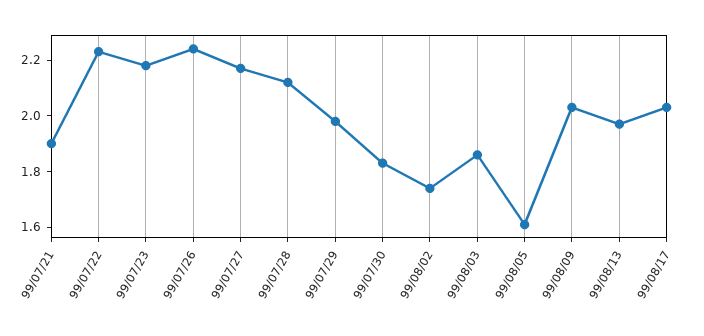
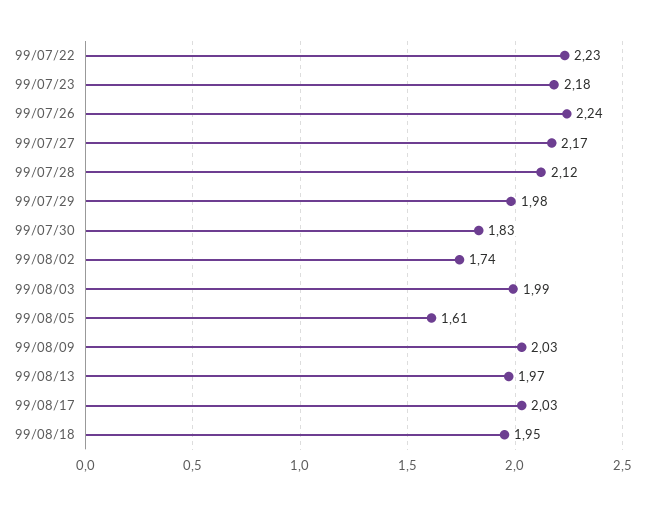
99/07/21: 1.9 -> none
99/08/03: 1.85 -> 1.99
99/08/18: none -> 1.95

